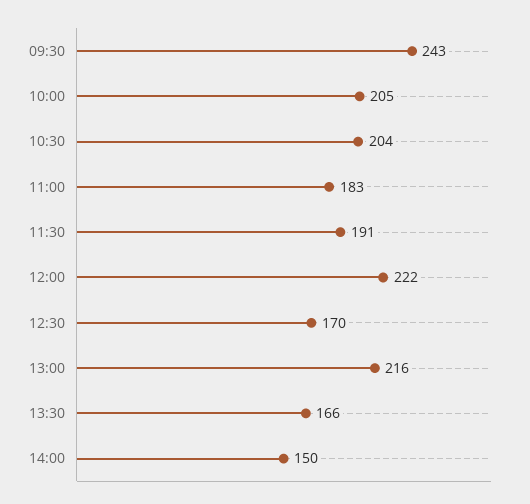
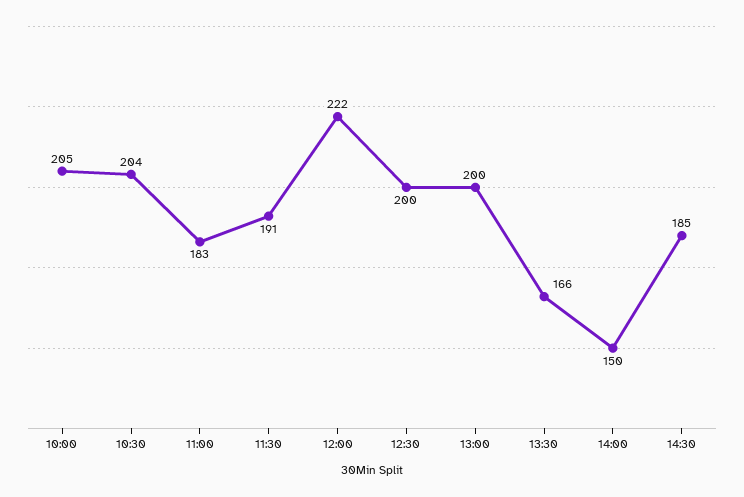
09:30: 243 -> none
12:30: 170 -> 200
13:00: 216 -> 200
14:30: none -> 185

